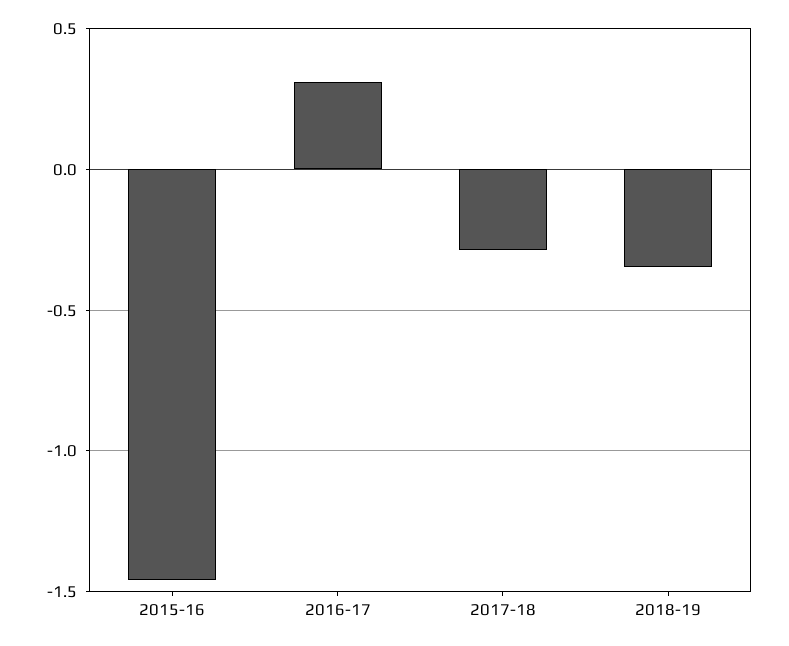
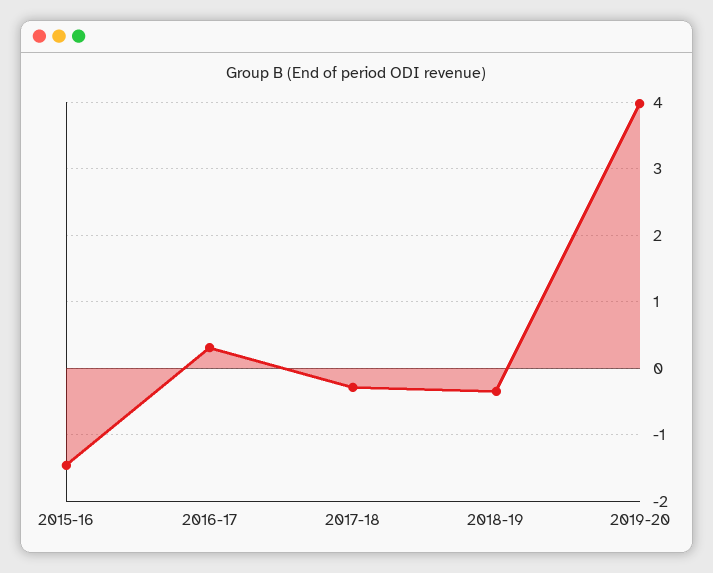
2019-20: none -> 4

